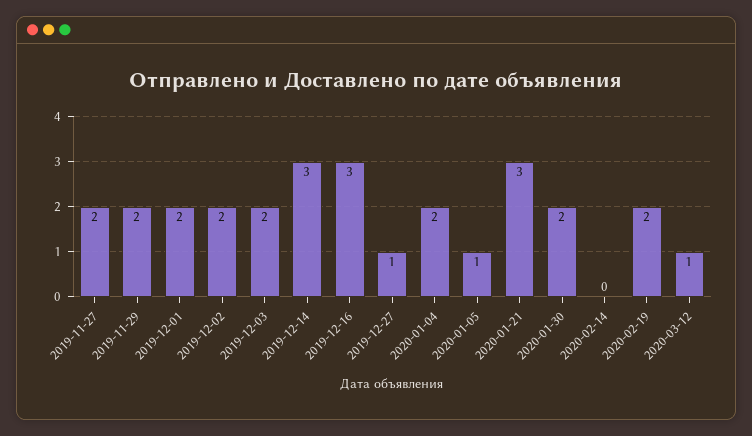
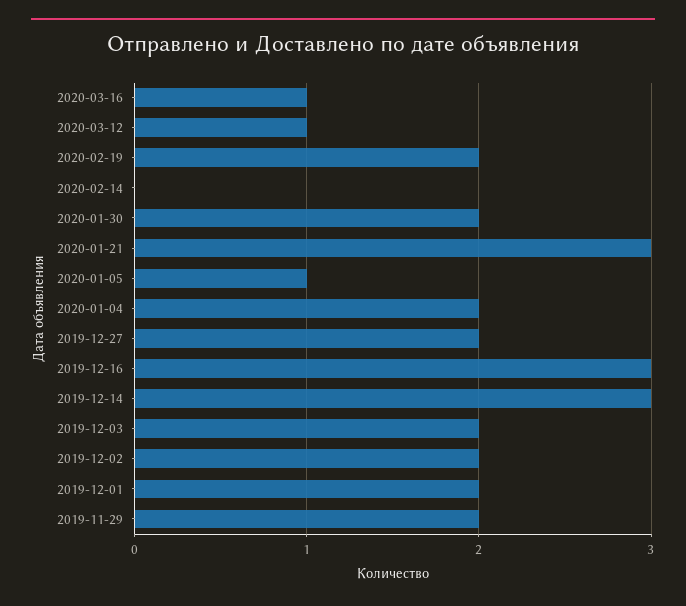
2019-11-27: 2 -> none
2019-12-27: 1 -> 2
2020-03-16: none -> 1

